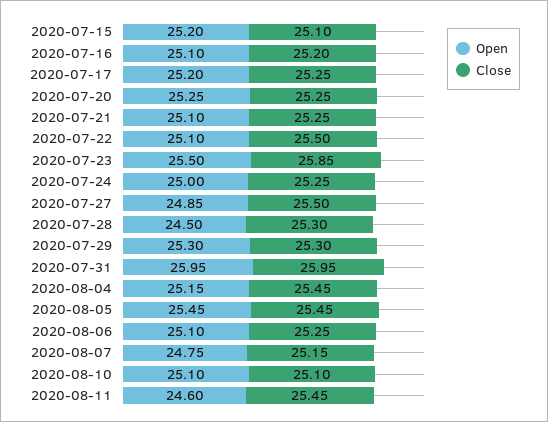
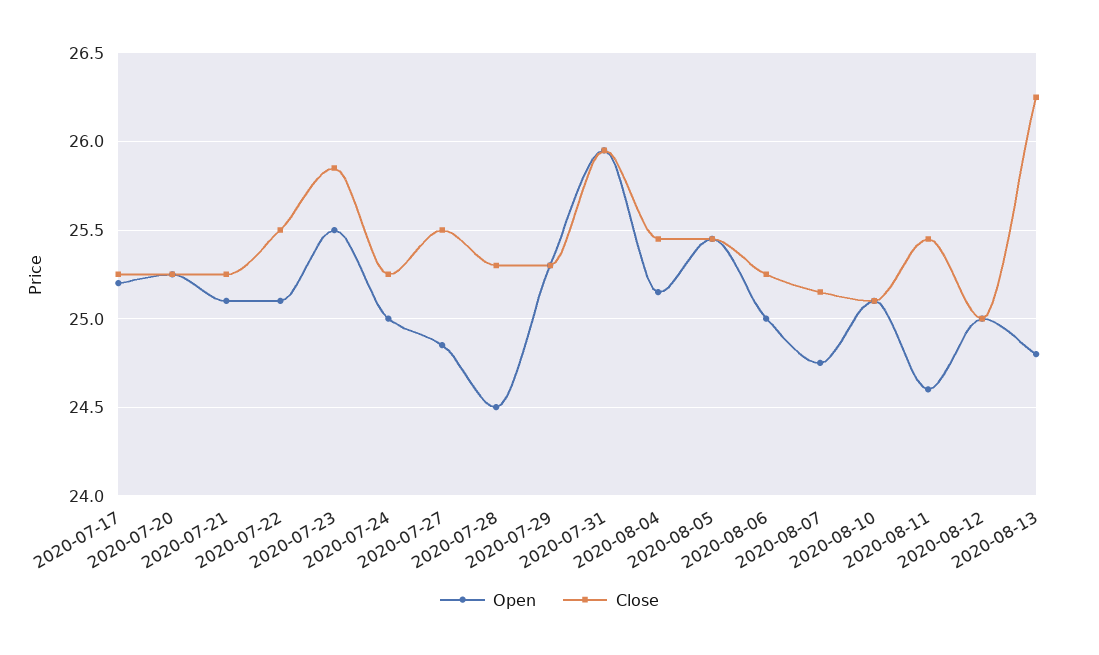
Open, 2020-07-15: 25.2 -> none
Close, 2020-07-15: 25.1 -> none
Open, 2020-07-16: 25.1 -> none
Close, 2020-07-16: 25.2 -> none
Open, 2020-08-06: 25.1 -> 25
Open, 2020-08-12: none -> 25
Close, 2020-08-12: none -> 25
Open, 2020-08-13: none -> 24.8
Close, 2020-08-13: none -> 26.25

